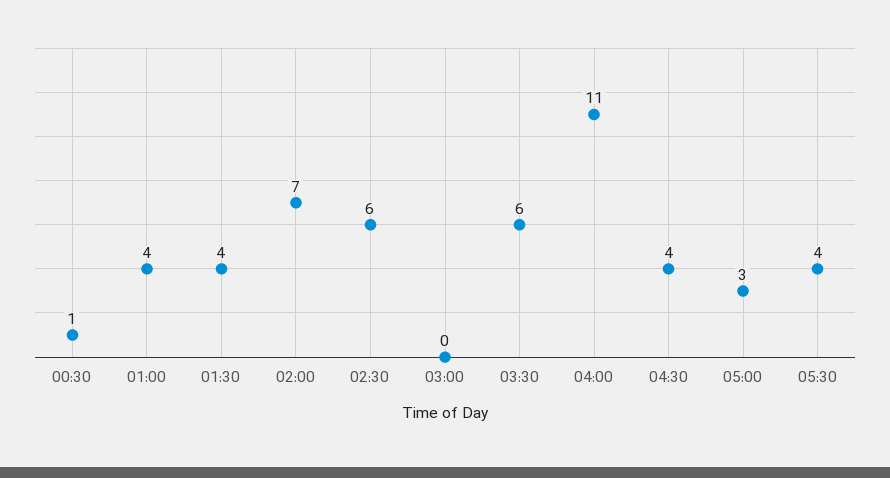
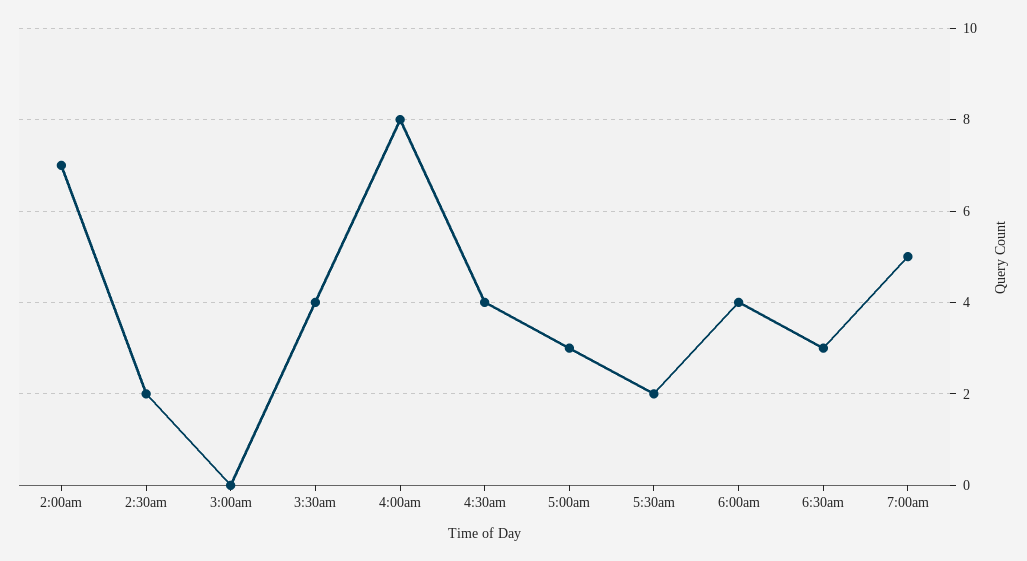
00:30: 1 -> none
01:00: 4 -> none
01:30: 4 -> none
02:30: 6 -> 2
03:30: 6 -> 4
04:00: 11 -> 8
05:30: 4 -> 2
6:00am: none -> 4
6:30am: none -> 3
7:00am: none -> 5

